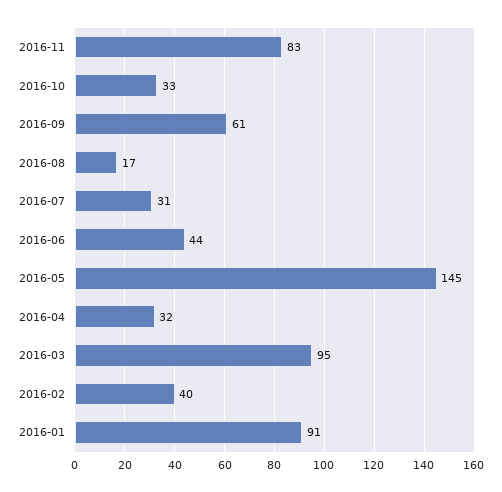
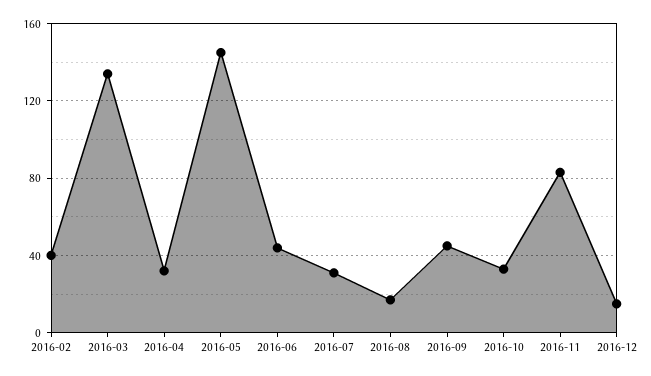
2016-09: 61 -> 45
2016-03: 95 -> 135
2016-01: 91 -> none
2016-12: none -> 15

